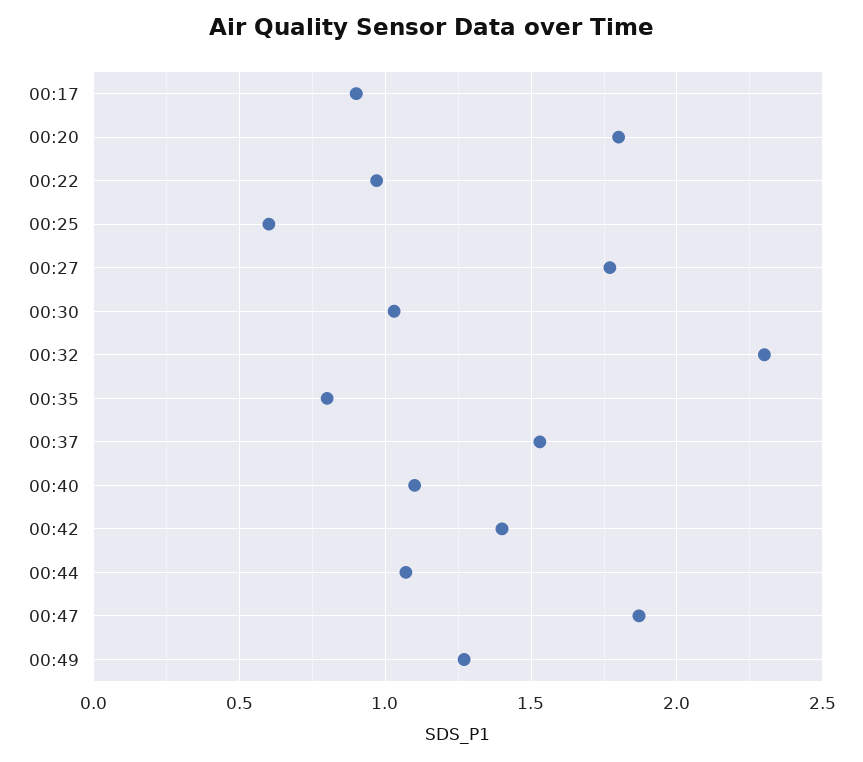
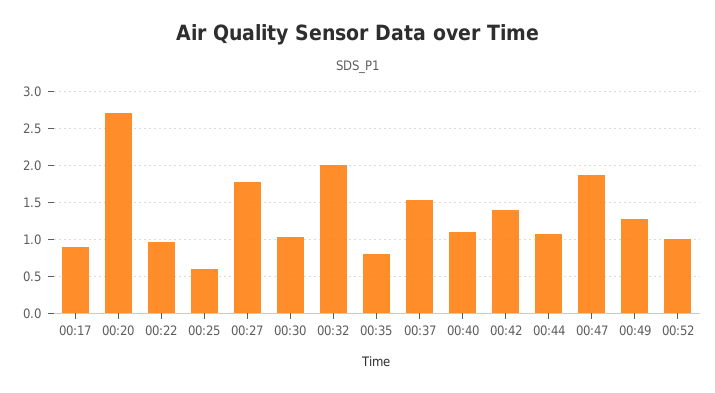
00:20: 1.8 -> 2.7
00:32: 2.3 -> 2
00:52: none -> 1

